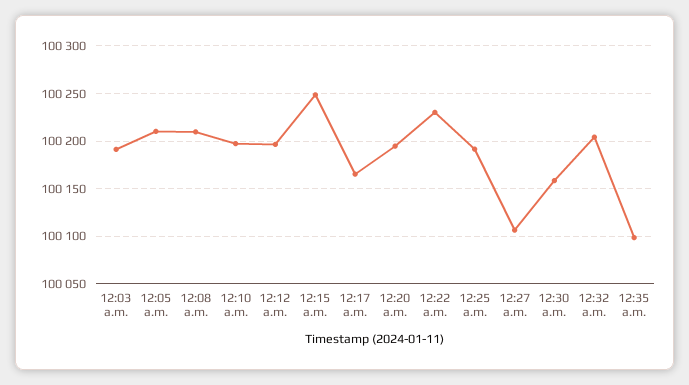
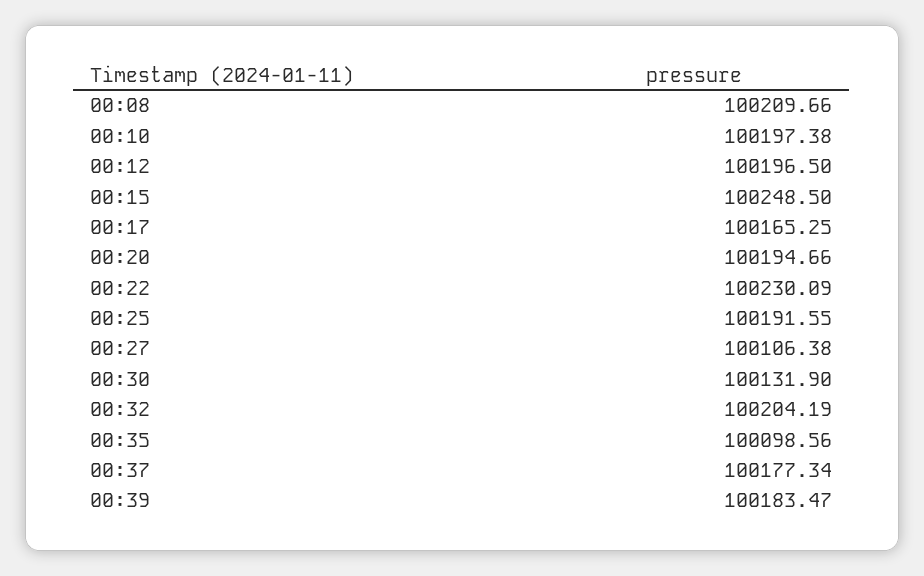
12:03 a.m.: 100190 -> none
12:05 a.m.: 100210 -> none
12:30 a.m.: 100160 -> 100131.9
00:37: none -> 100177.34
00:39: none -> 100183.47

